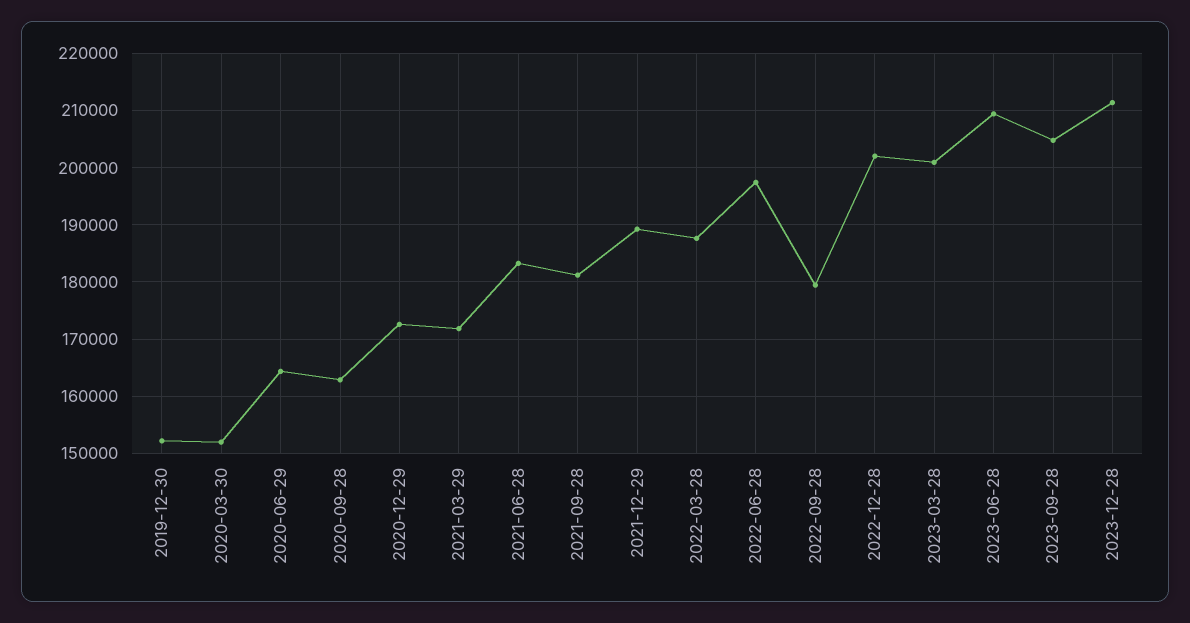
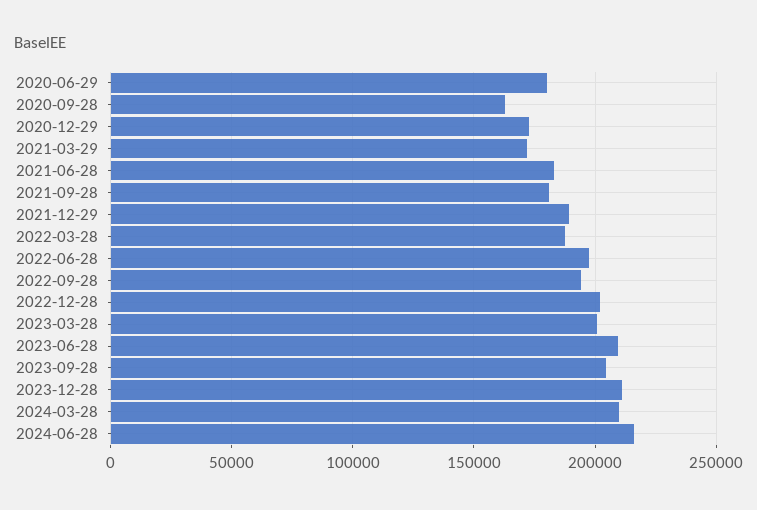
2019-12-30: 152000 -> none
2020-03-30: 152000 -> none
2020-06-29: 164000 -> 180000
2022-09-28: 180000 -> 195000
2024-03-28: none -> 210000
2024-06-28: none -> 215000

